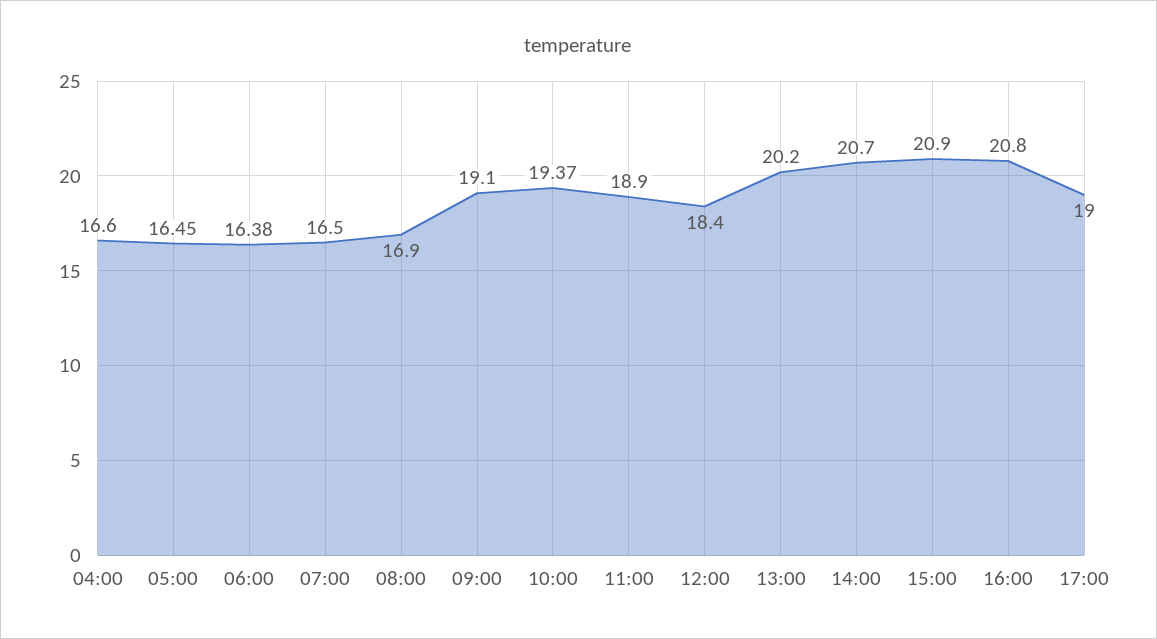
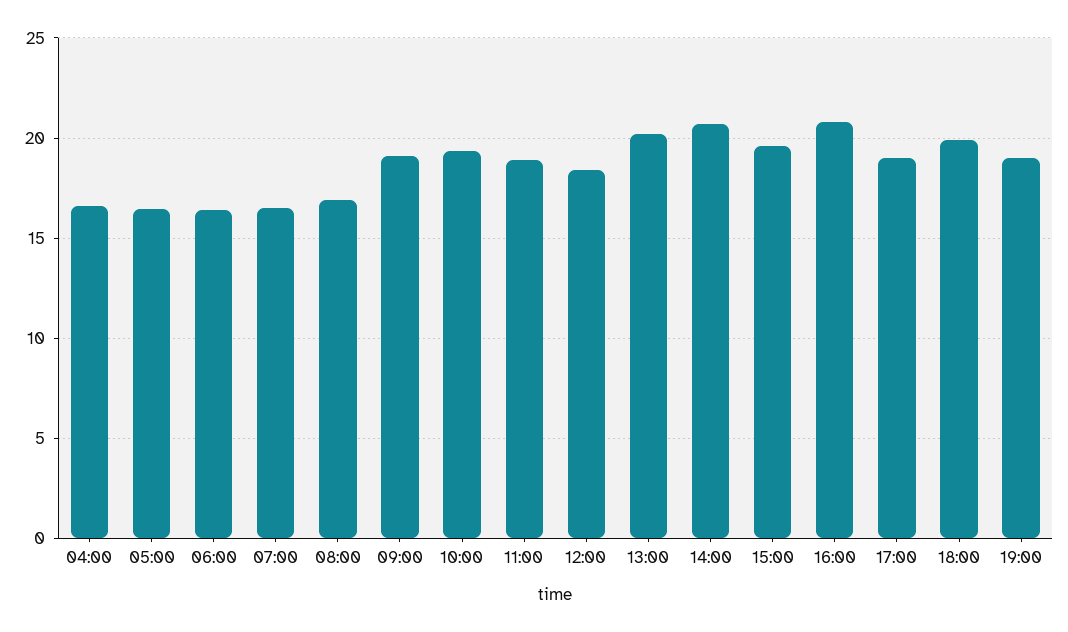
15:00: 20.9 -> 19.5
18:00: none -> 20
19:00: none -> 19

